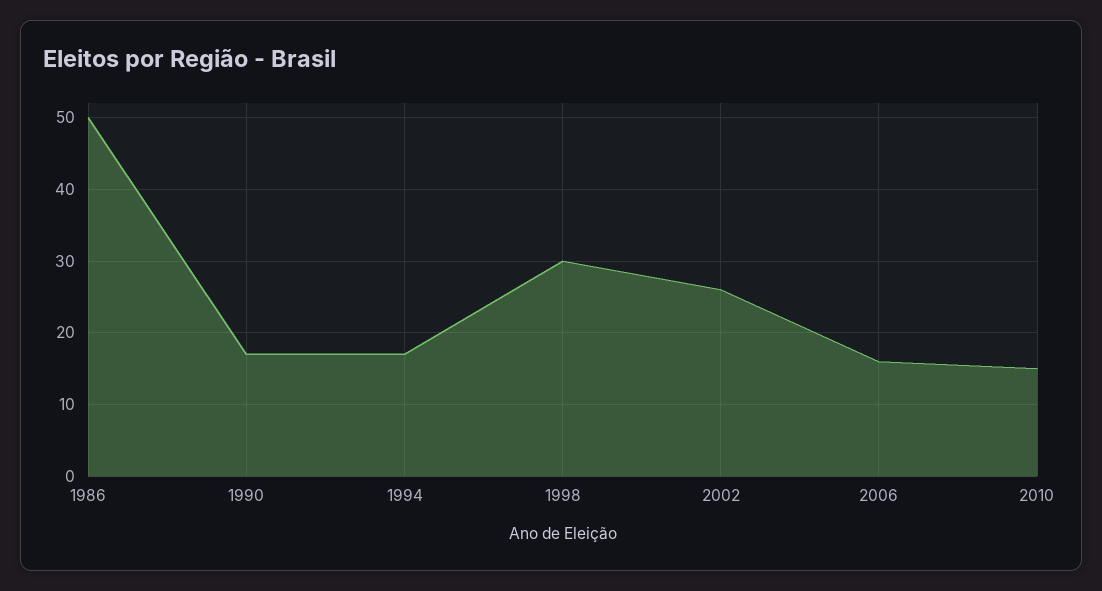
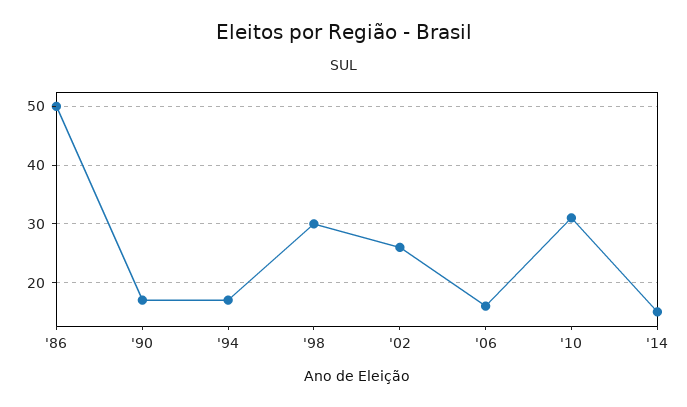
2010: 15 -> 30
'14: none -> 15

